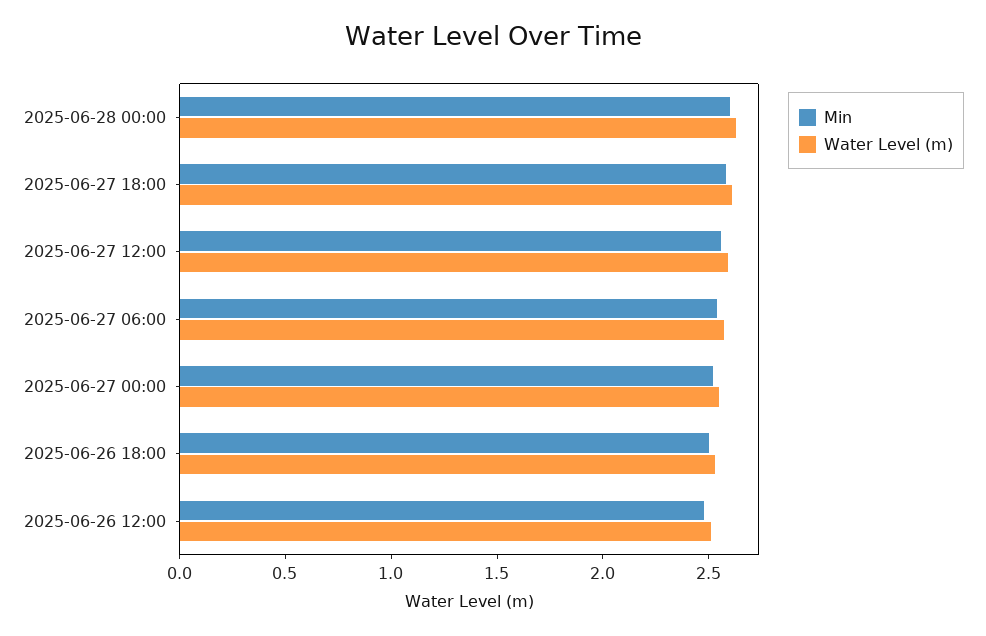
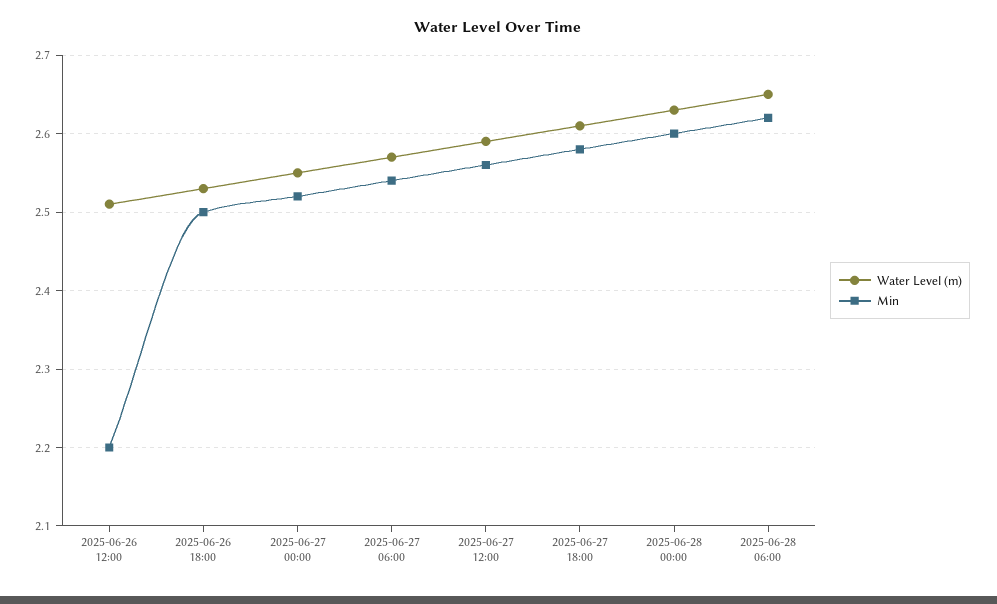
Min, 2025-06-26 12:00: 2.5 -> 2.2
Water Level (m), 2025-06-28 06:00: none -> 2.65
Min, 2025-06-28 06:00: none -> 2.62

